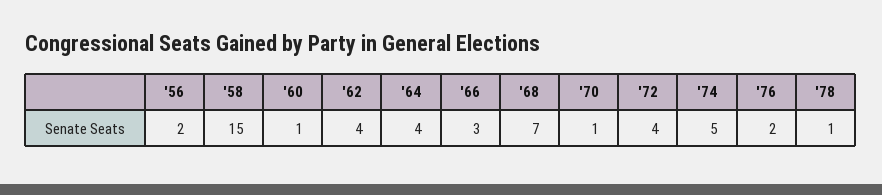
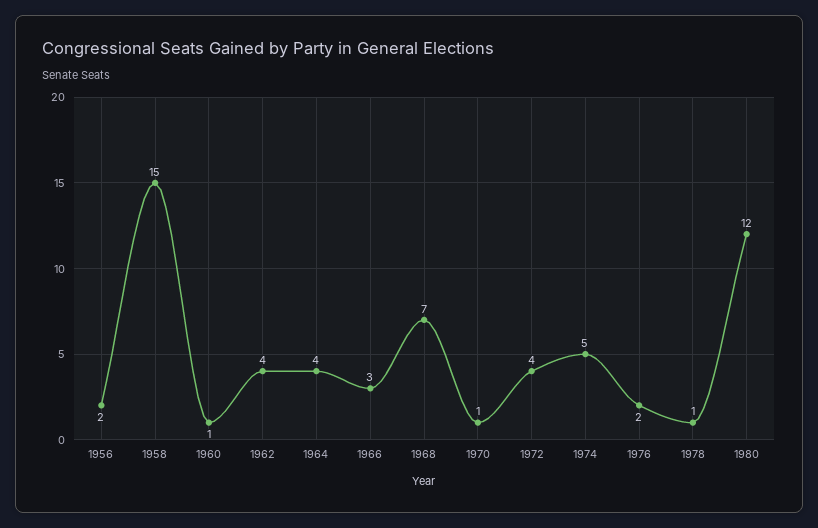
1980: none -> 12

